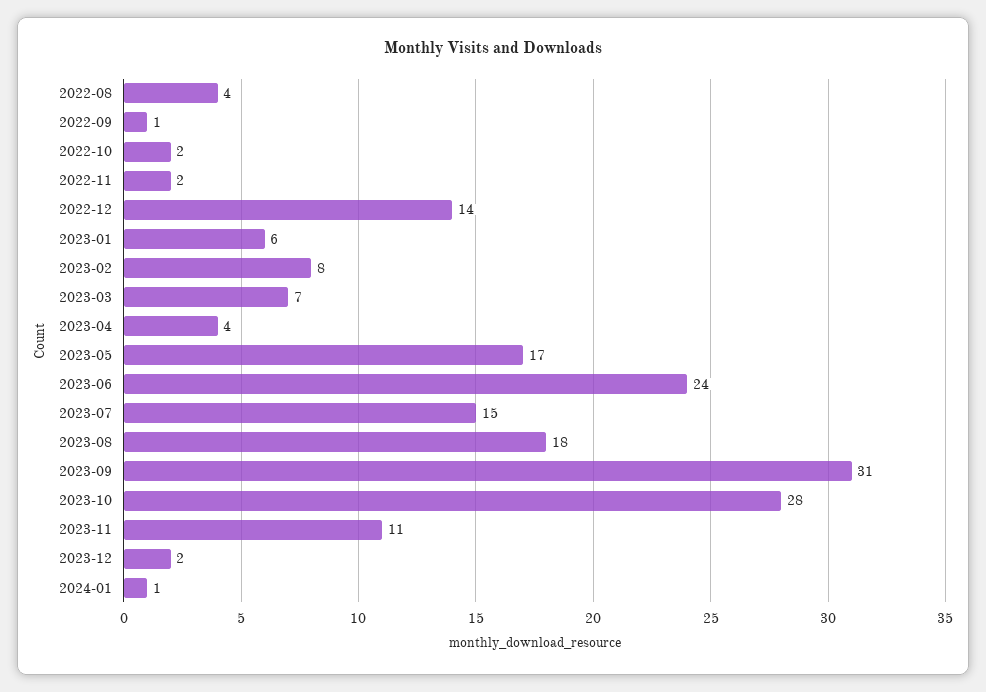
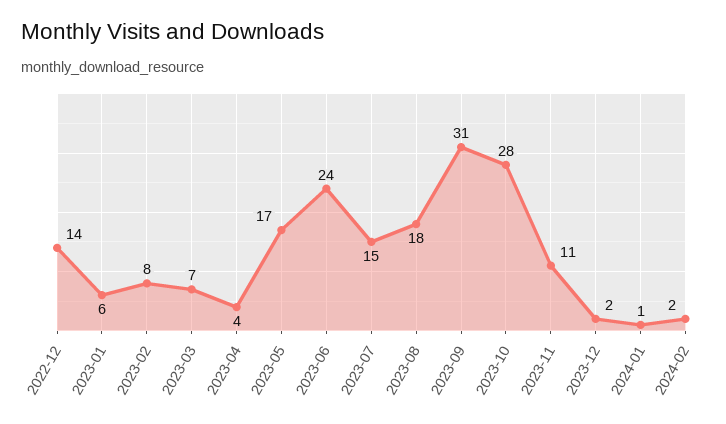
2022-08: 4 -> none
2022-09: 1 -> none
2022-10: 2 -> none
2022-11: 2 -> none
2024-02: none -> 2

